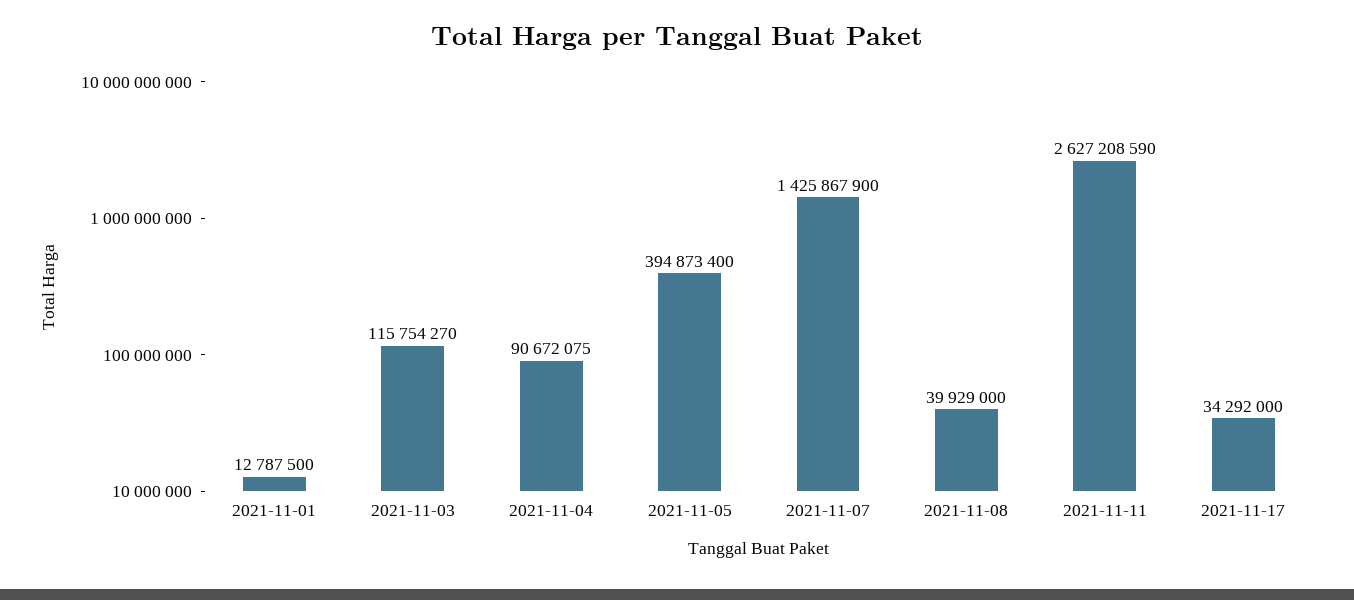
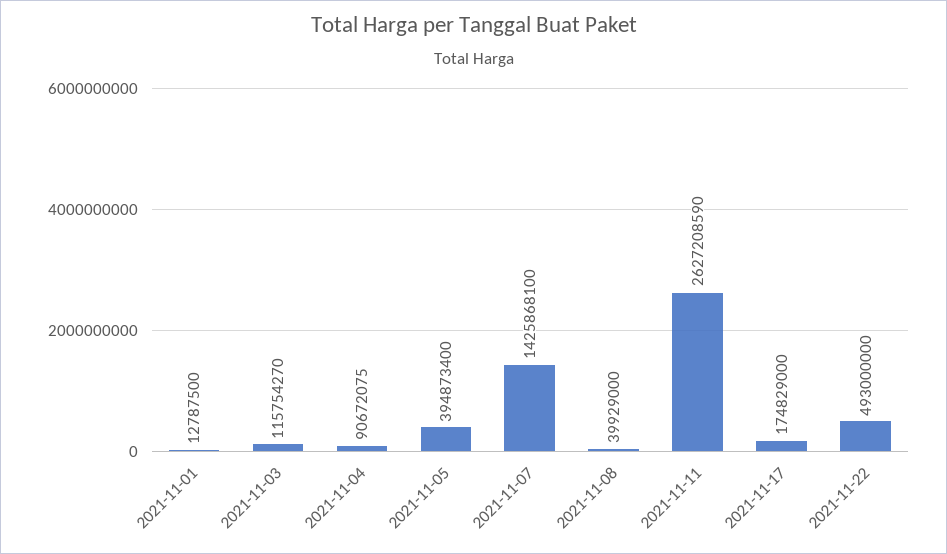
2021-11-07: 1425867900 -> 1425868100
2021-11-17: 34292000 -> 174829000
2021-11-22: none -> 493000000

